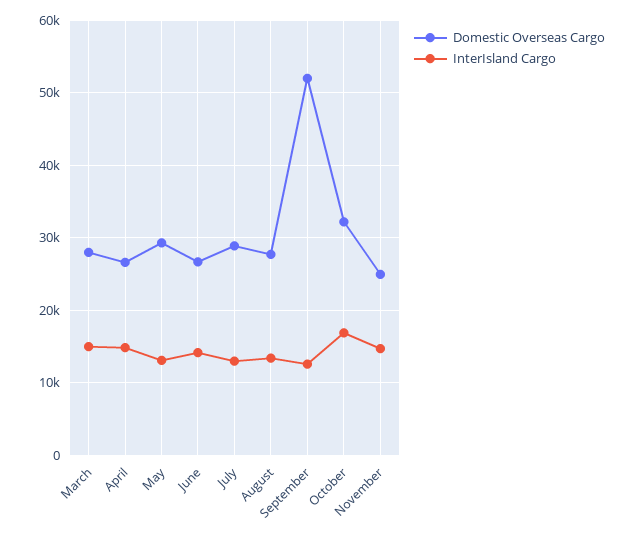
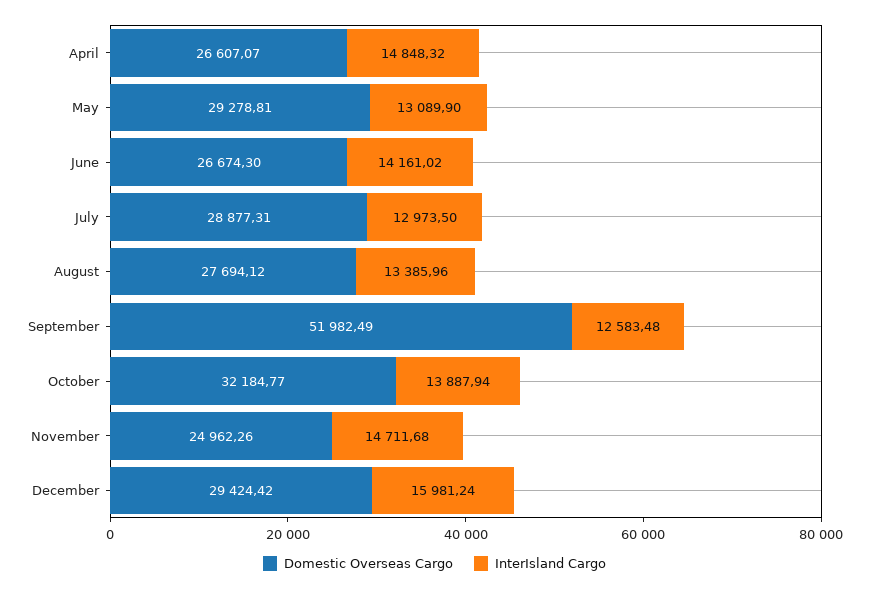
Domestic Overseas Cargo, March: 28000 -> none
InterIsland Cargo, March: 15000 -> none
InterIsland Cargo, October: 17000 -> 13887.94
Domestic Overseas Cargo, December: none -> 29424.42
InterIsland Cargo, December: none -> 15981.24

